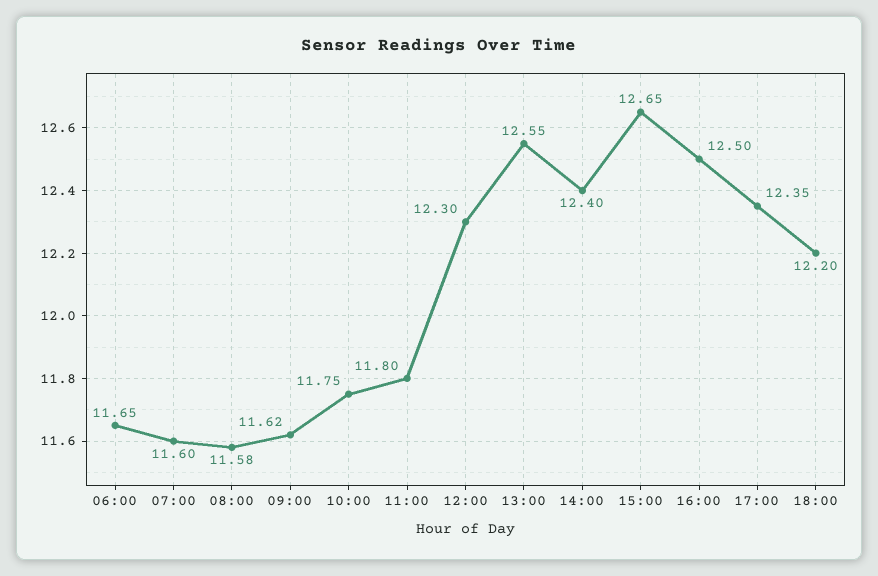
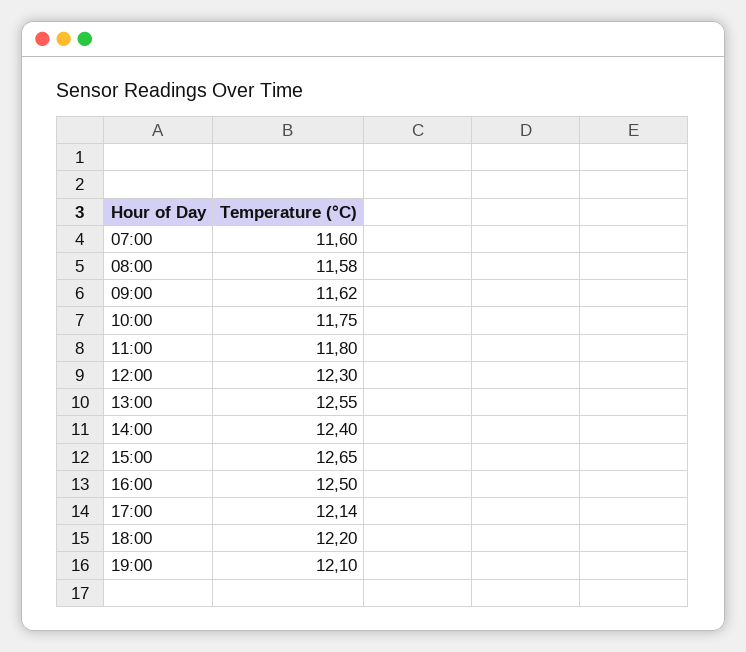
06:00: 11.65 -> none
17:00: 12.35 -> 12.14
19:00: none -> 12.1

